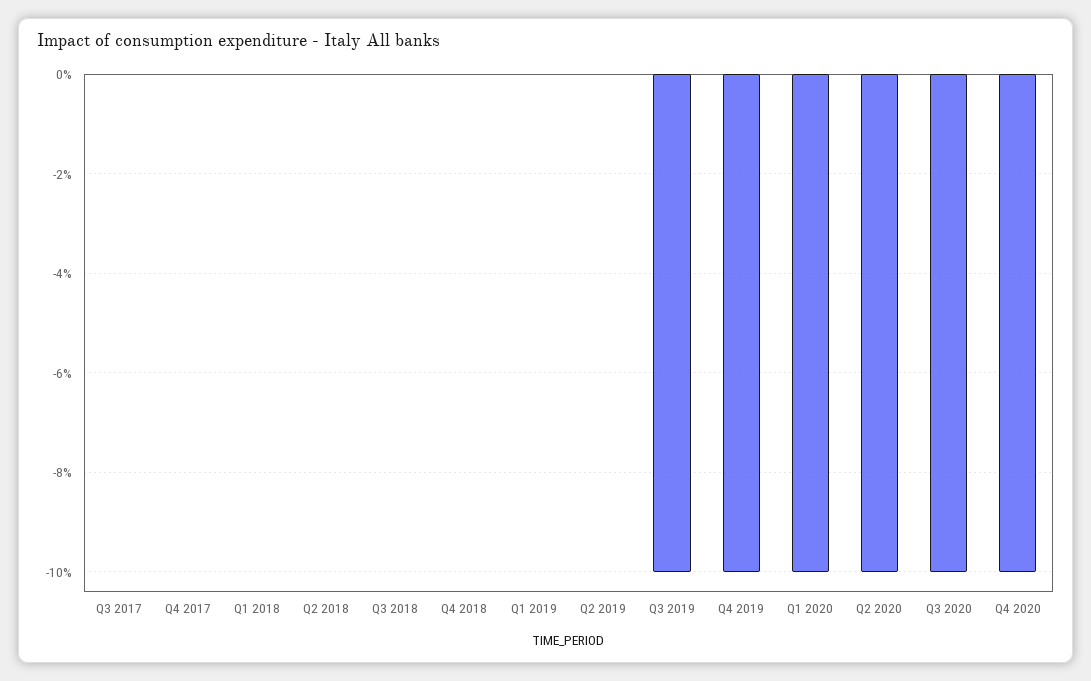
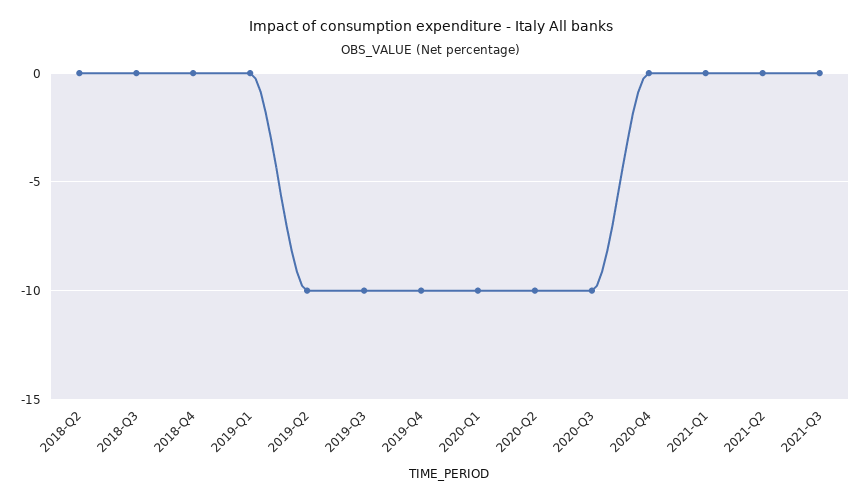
Q3 2017: 0 -> none
Q4 2017: 0 -> none
Q1 2018: 0 -> none
Q2 2019: 0 -> -10
Q4 2020: -10 -> 0
2021-Q1: none -> 0
2021-Q2: none -> 0
2021-Q3: none -> 0

